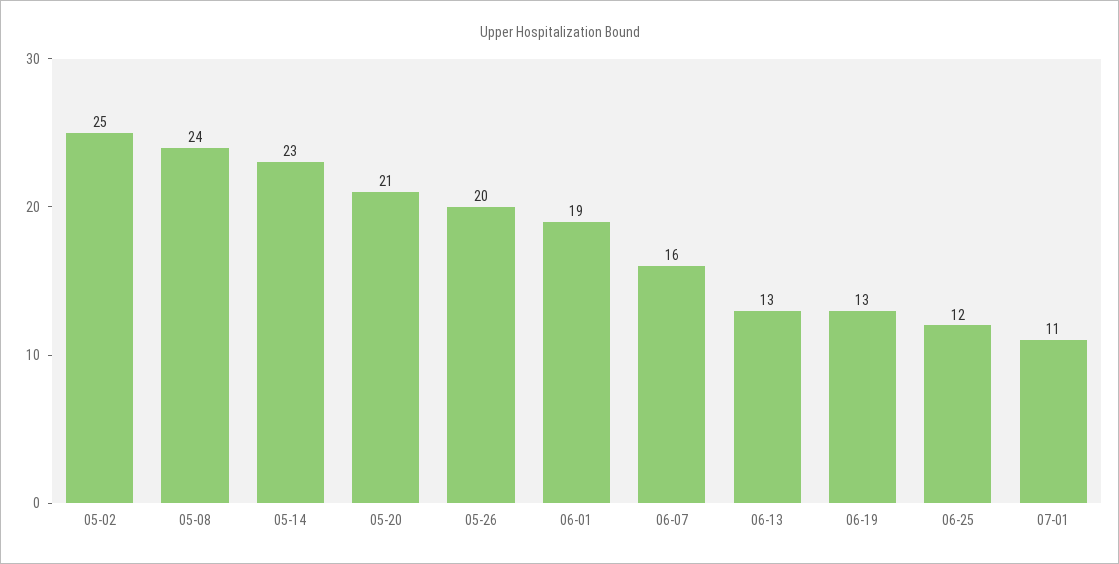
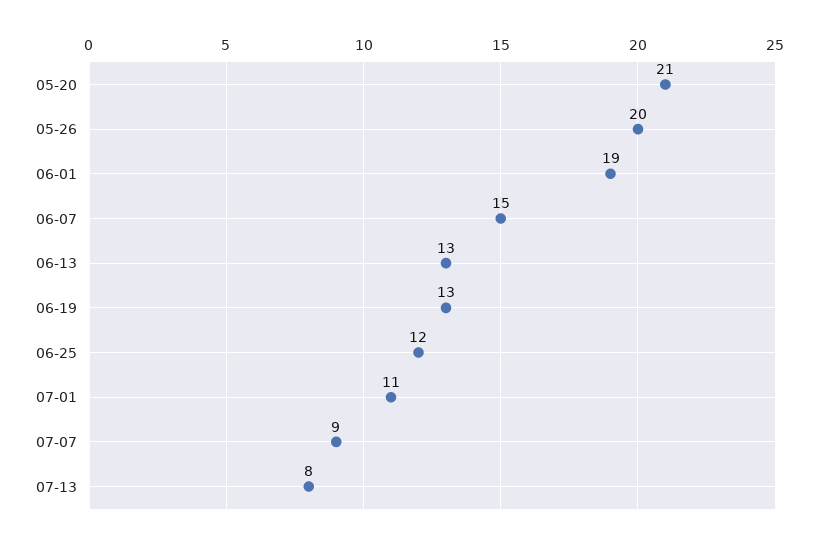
05-02: 25 -> none
05-08: 24 -> none
05-14: 23 -> none
06-07: 16 -> 15
07-07: none -> 9
07-13: none -> 8

